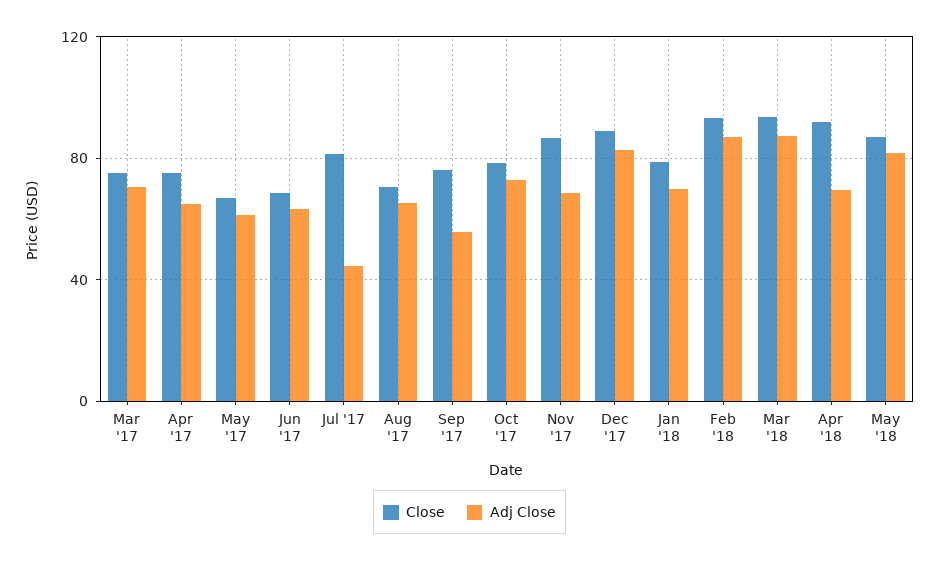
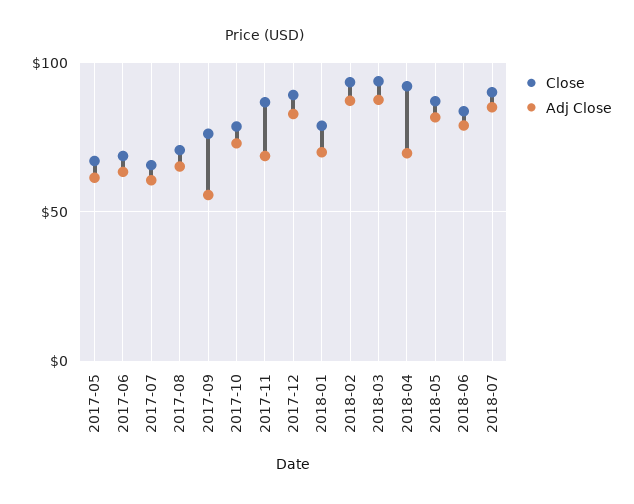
Close, Mar '17: 75 -> none
Adj Close, Mar '17: 70 -> none
Close, Apr '17: 75 -> none
Adj Close, Apr '17: 65 -> none
Close, Jul '17: 80 -> 65
Adj Close, Jul '17: 45 -> 60
Close, 2018-06: none -> 85
Adj Close, 2018-06: none -> 80
Close, 2018-07: none -> 90
Adj Close, 2018-07: none -> 85

